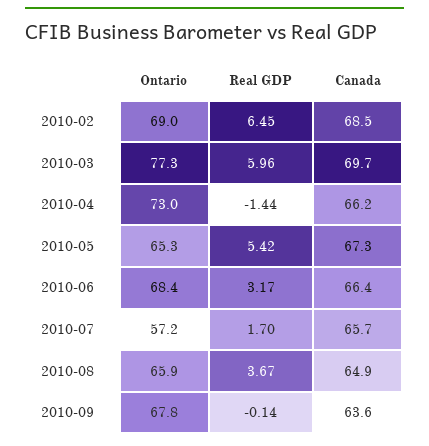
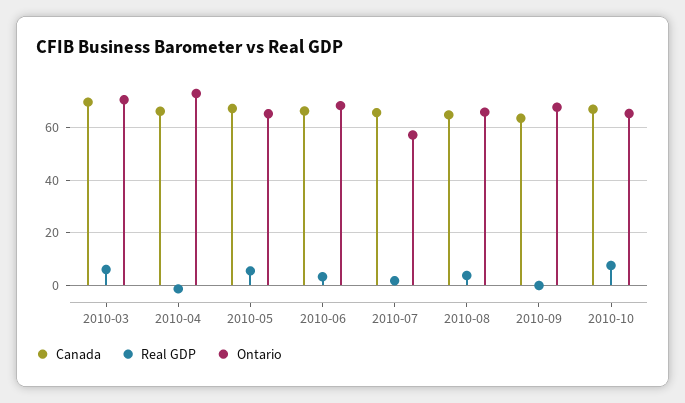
Ontario, 2010-02: 69 -> none
Real GDP, 2010-02: 6.45 -> none
Canada, 2010-02: 68.5 -> none
Ontario, 2010-03: 77.3 -> 70
Canada, 2010-10: none -> 67.5
Real GDP, 2010-10: none -> 7.5
Ontario, 2010-10: none -> 65

